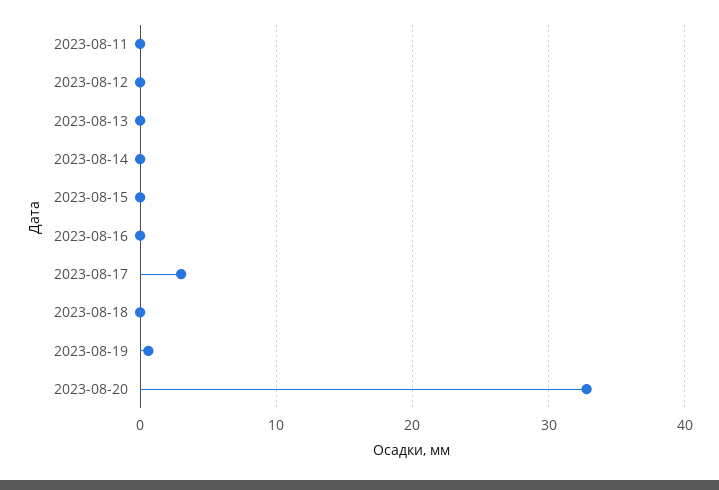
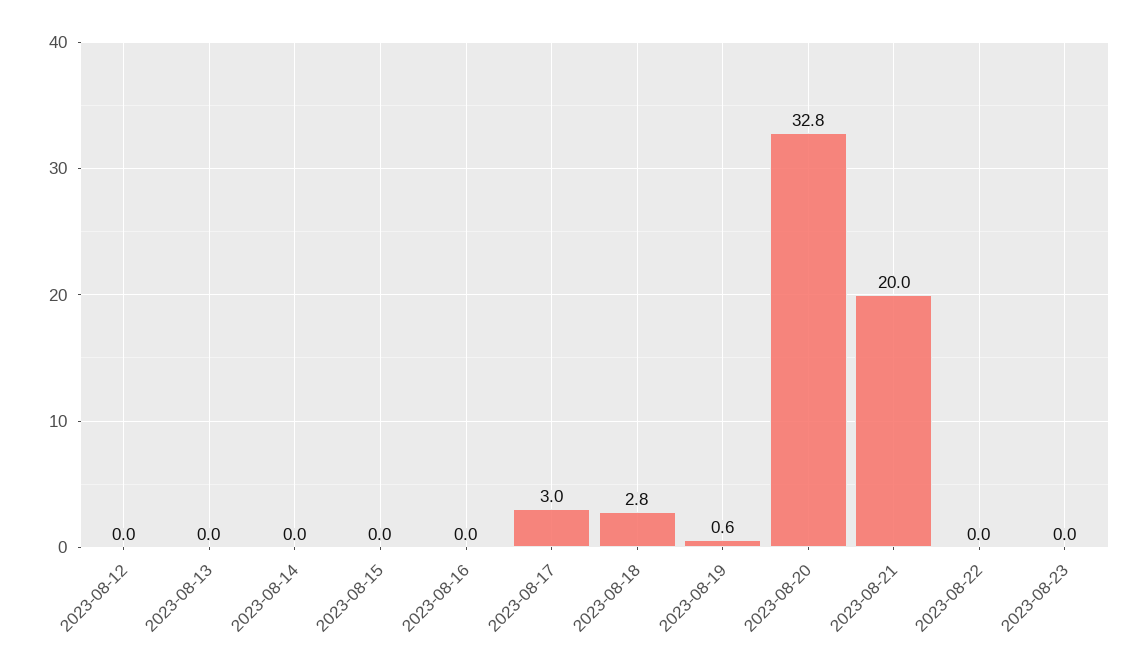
2023-08-11: 0 -> none
2023-08-18: 0 -> 2.8
2023-08-21: none -> 20
2023-08-22: none -> 0
2023-08-23: none -> 0

